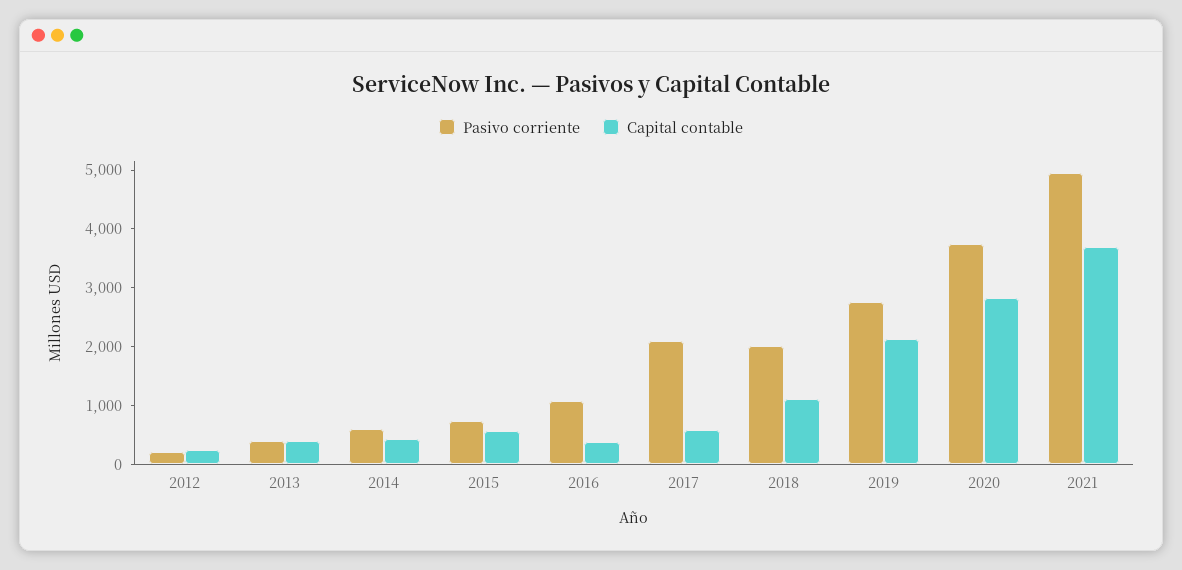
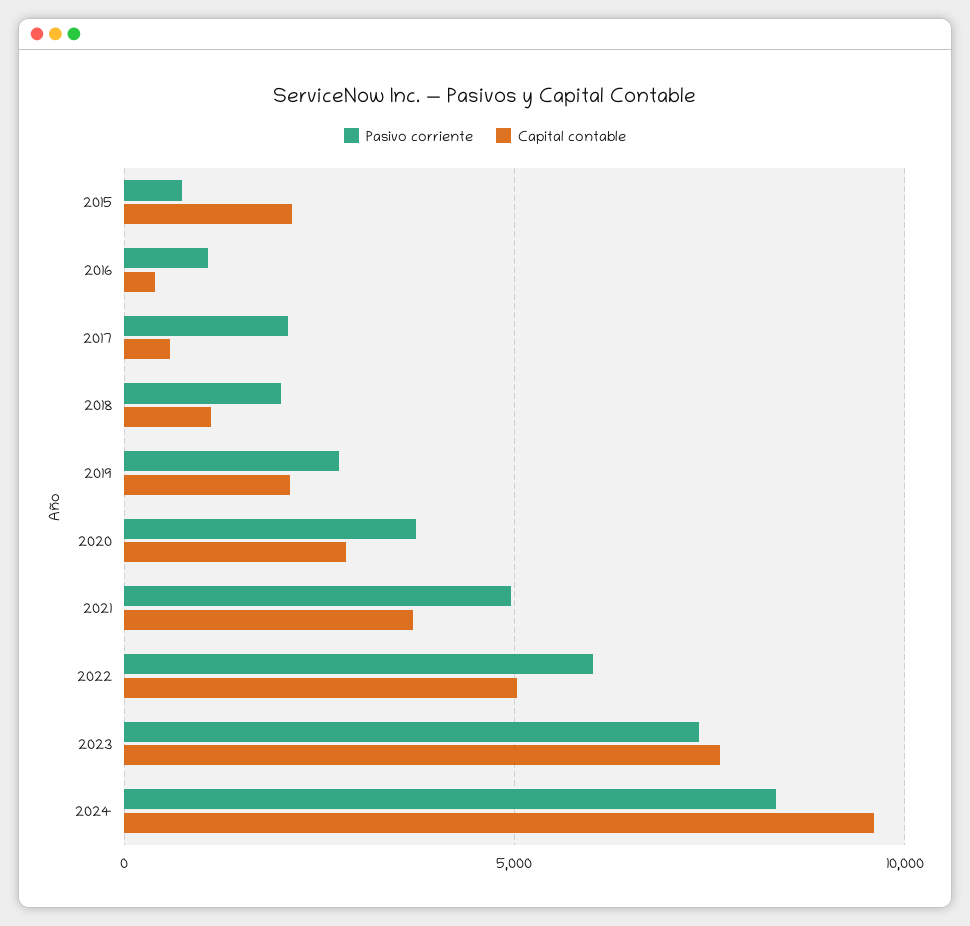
Pasivo corriente, 2012: 200 -> none
Capital contable, 2012: 200 -> none
Pasivo corriente, 2013: 400 -> none
Capital contable, 2013: 400 -> none
Pasivo corriente, 2014: 600 -> none
Capital contable, 2014: 400 -> none
Capital contable, 2015: 600 -> 2000
Pasivo corriente, 2022: none -> 6000
Capital contable, 2022: none -> 5000
Pasivo corriente, 2023: none -> 7500
Capital contable, 2023: none -> 7500
Pasivo corriente, 2024: none -> 8500
Capital contable, 2024: none -> 9500

